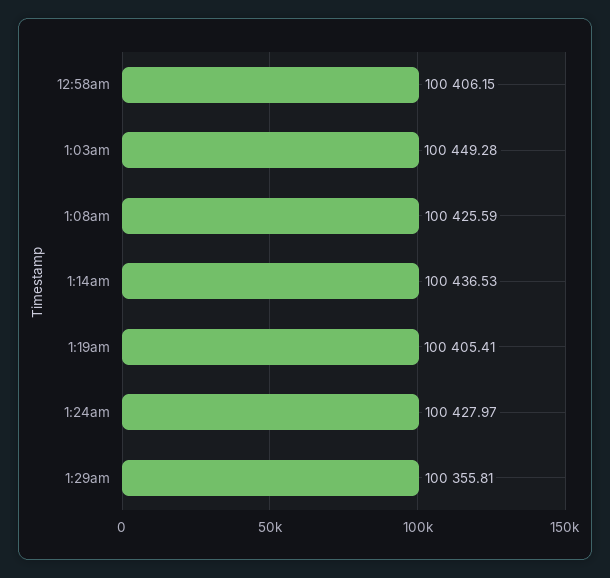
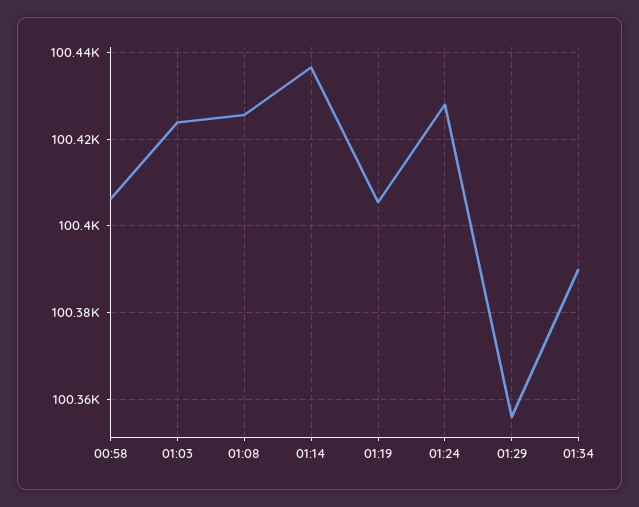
1:03am: 100449.28 -> 100424
01:34: none -> 100390

